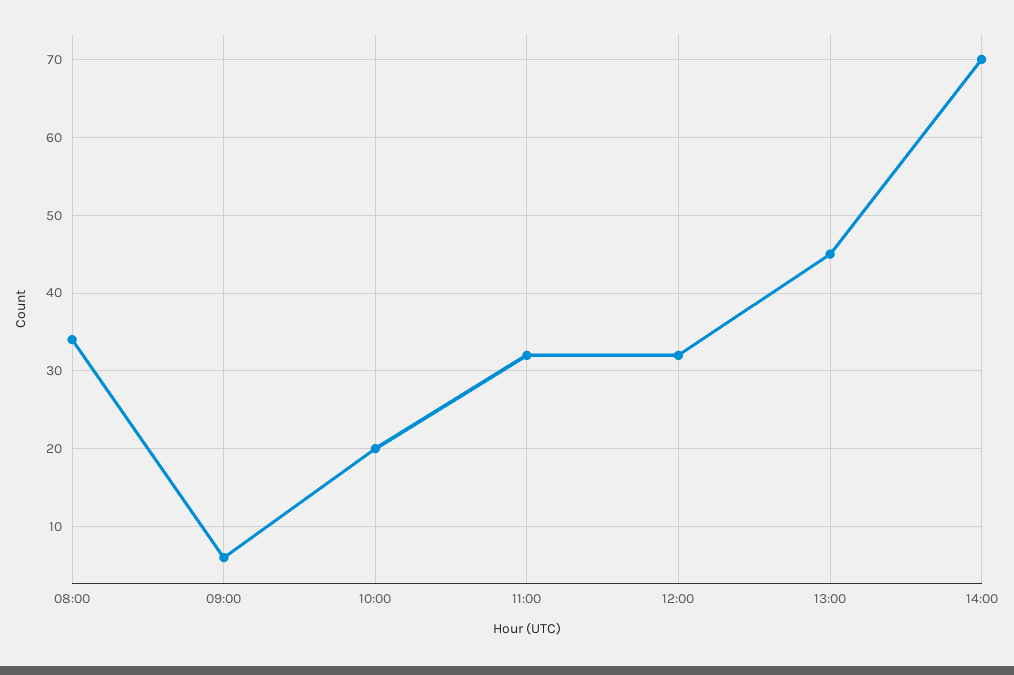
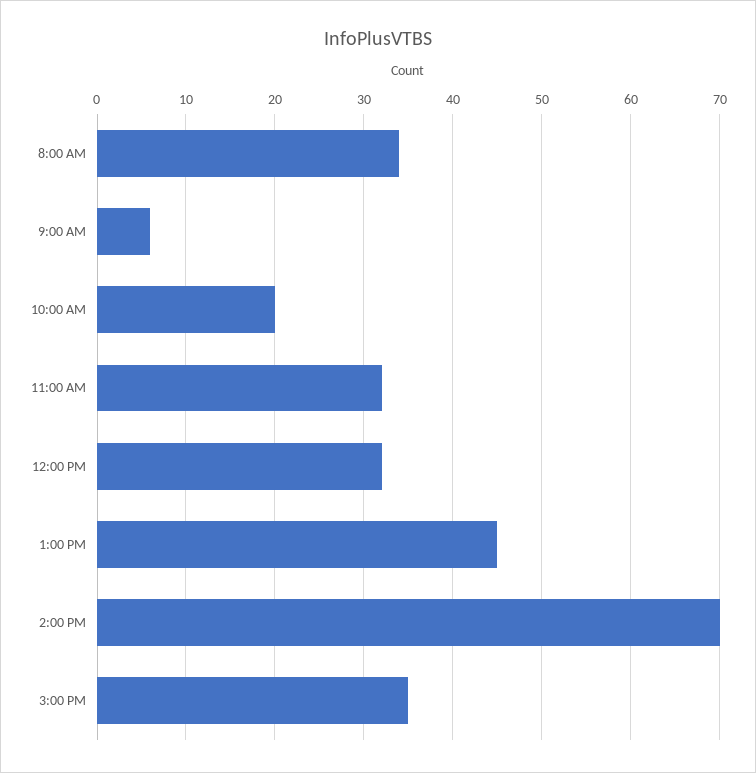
3:00 PM: none -> 35

